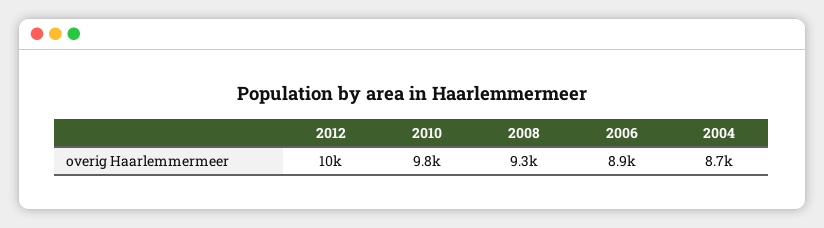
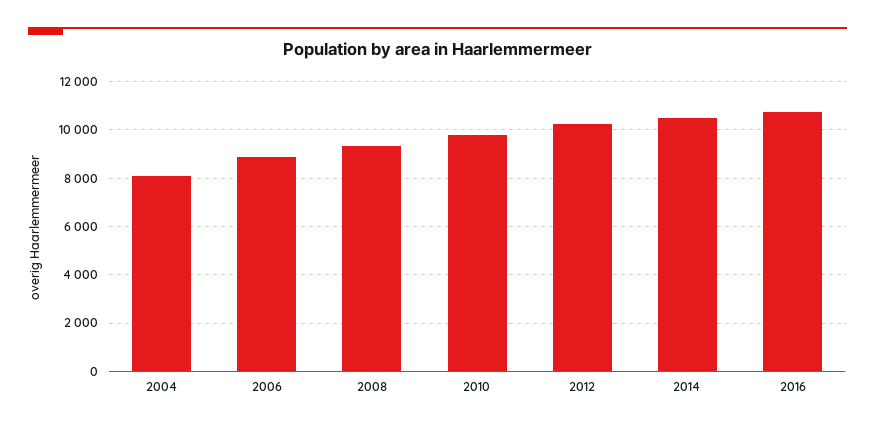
2004: 8700 -> 8000
2014: none -> 10500
2016: none -> 10750

